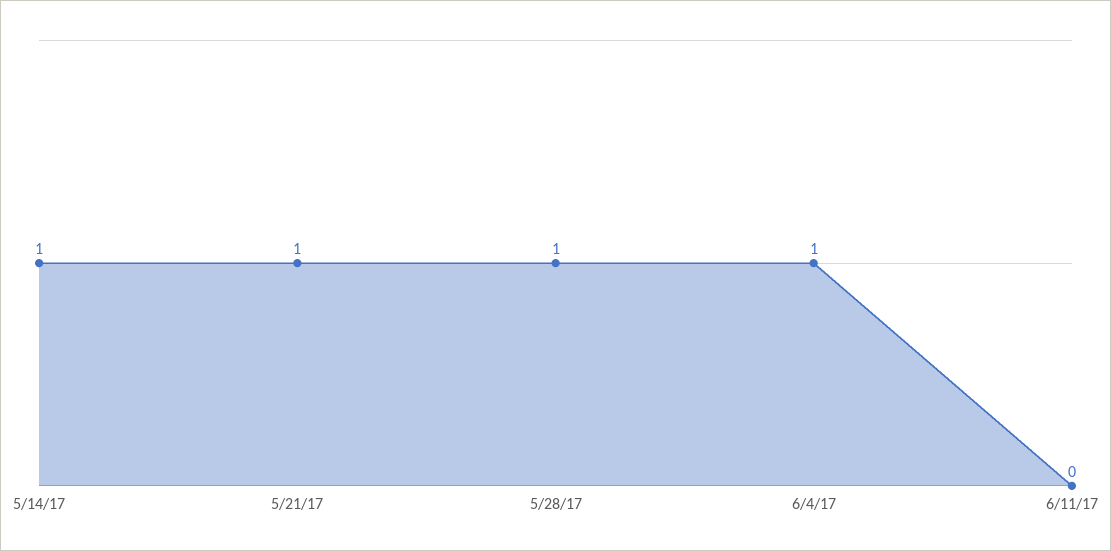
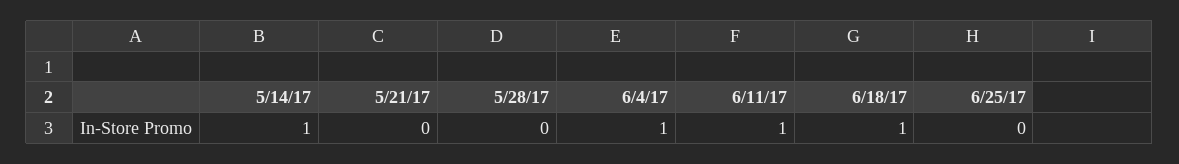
5/21/17: 1 -> 0
5/28/17: 1 -> 0
6/11/17: 0 -> 1
6/18/17: none -> 1
6/25/17: none -> 0

